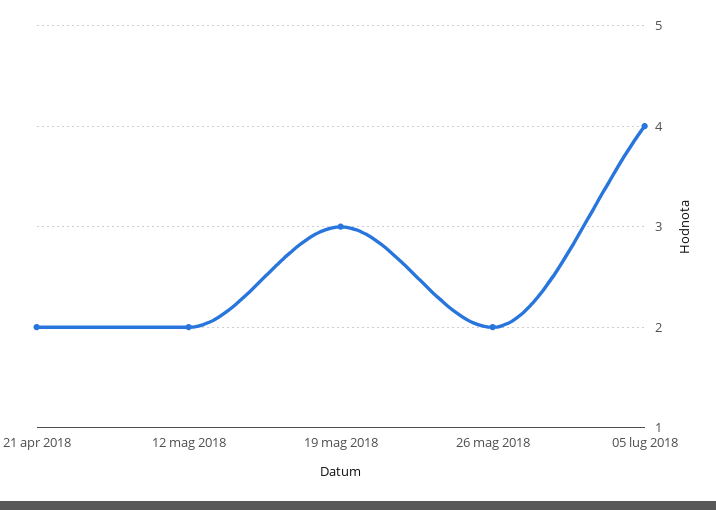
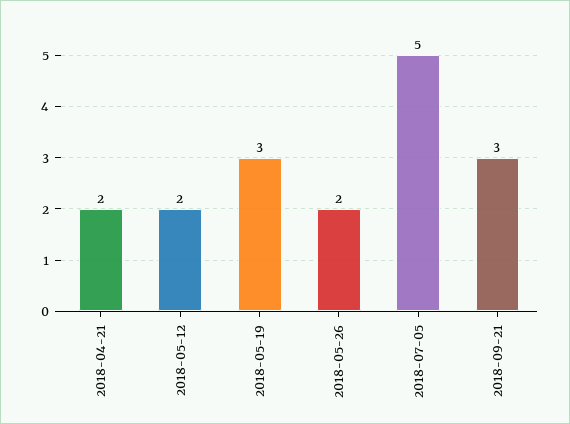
05 lug 2018: 4 -> 5
2018-09-21: none -> 3

